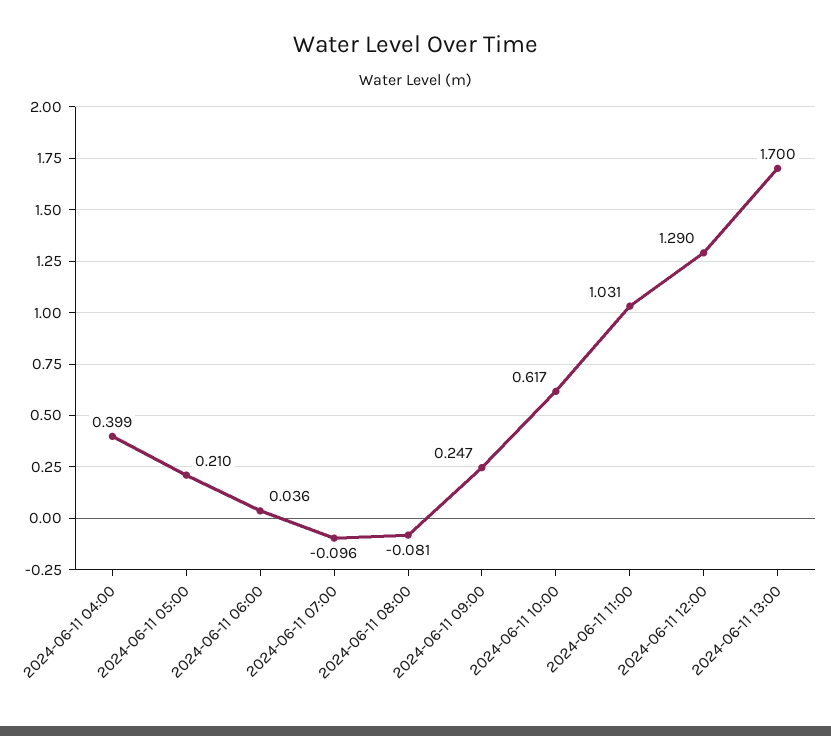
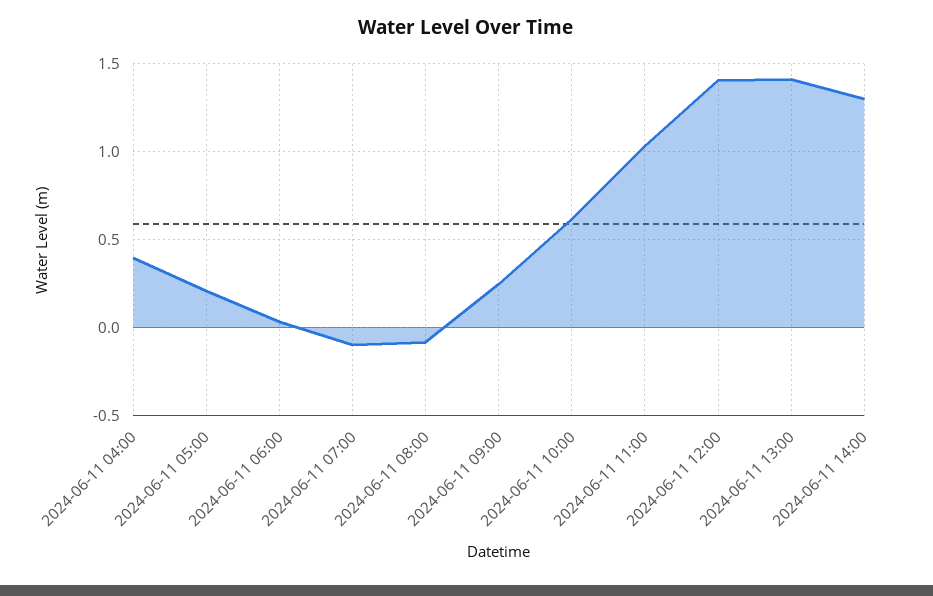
2024-06-11 12:00: 1.29 -> 1.4
2024-06-11 13:00: 1.7 -> 1.4
2024-06-11 14:00: none -> 1.3

